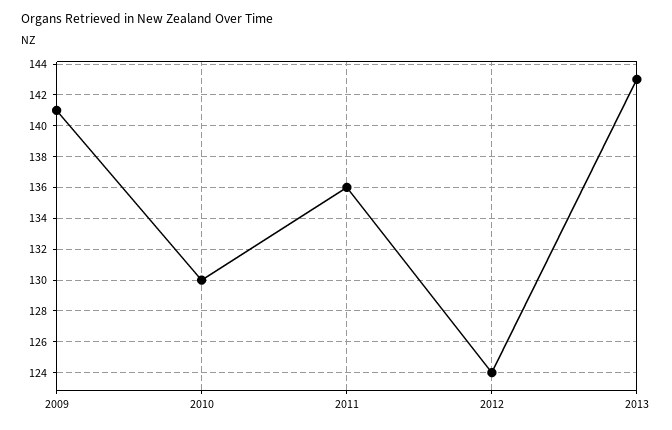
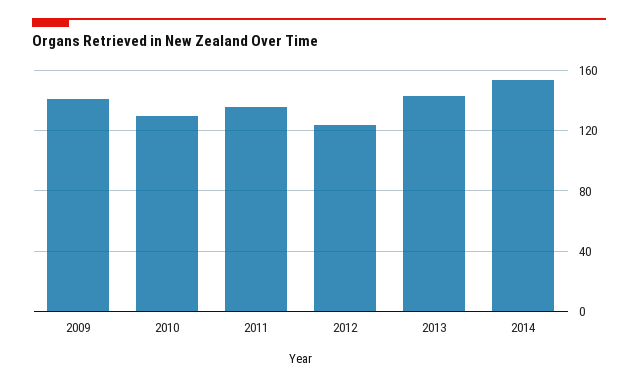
2014: none -> 155

